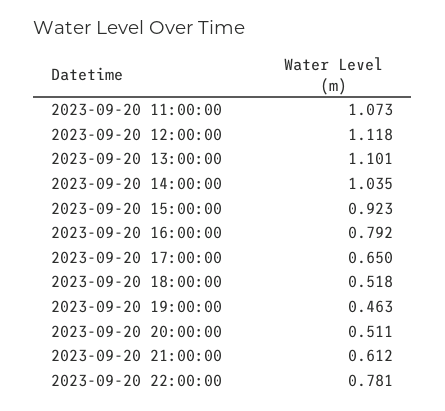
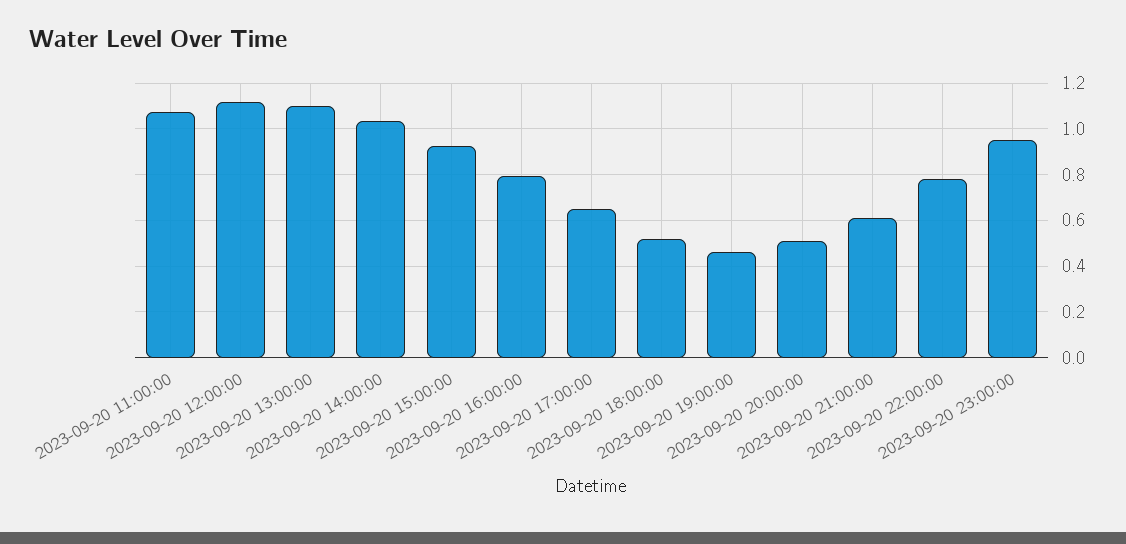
2023-09-20 23:00:00: none -> 0.95

